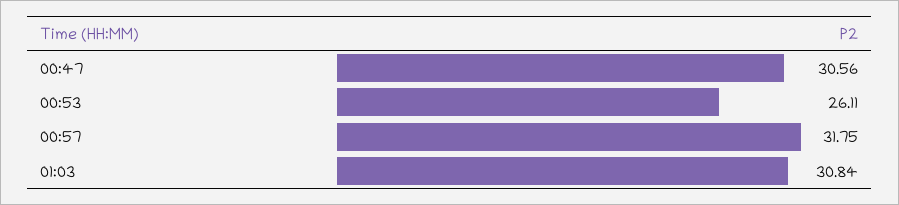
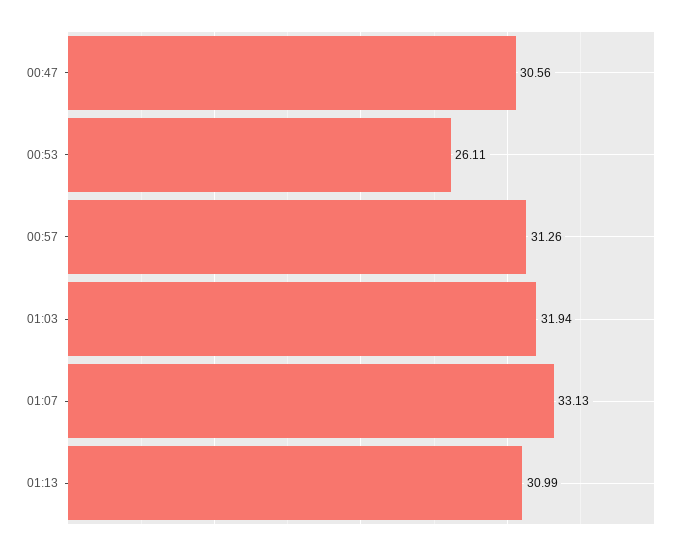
00:57: 31.75 -> 31.26
01:03: 30.84 -> 31.94
01:07: none -> 33.13
01:13: none -> 30.99

